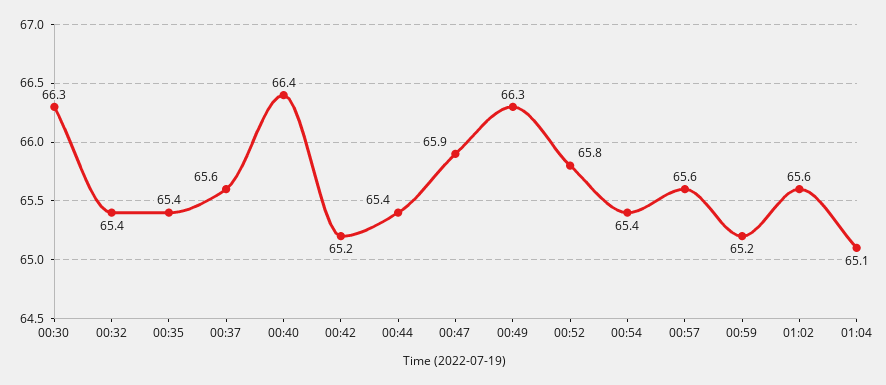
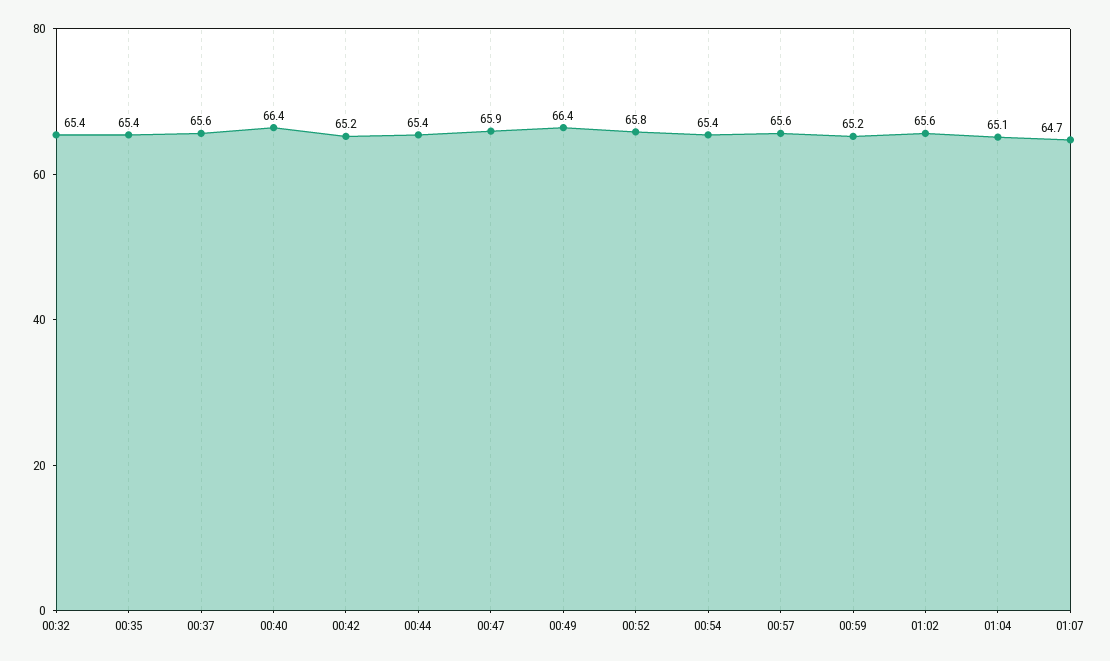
00:30: 66.3 -> none
00:49: 66.3 -> 66.4
01:07: none -> 64.7

